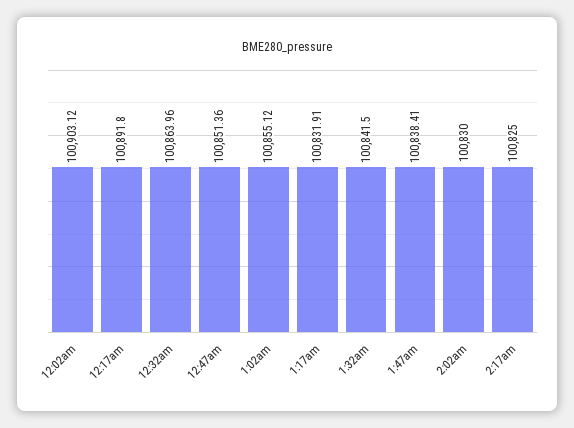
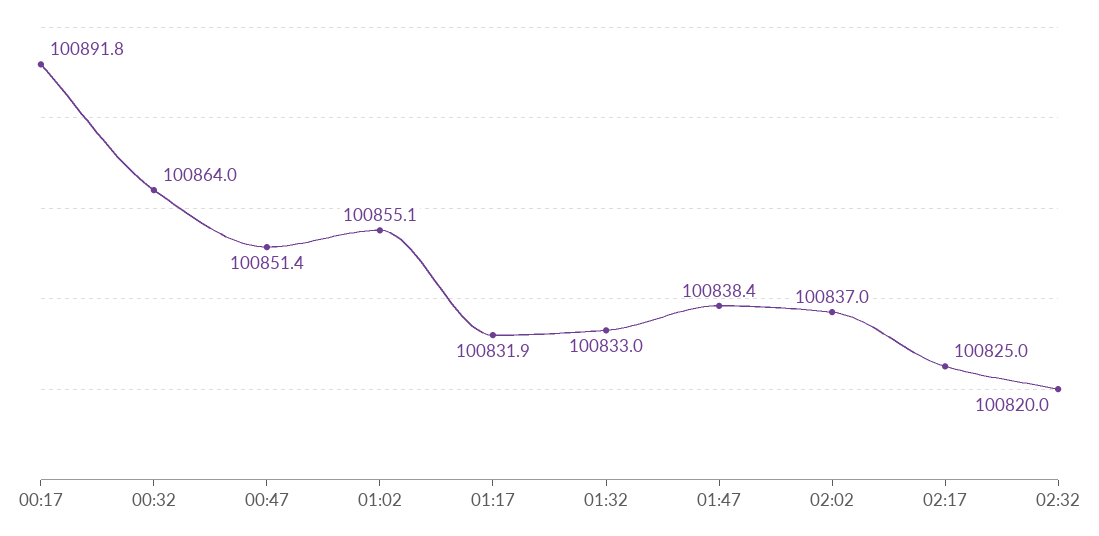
12:02am: 100903.12 -> none
1:32am: 100841.5 -> 100833
2:02am: 100830 -> 100837
02:32: none -> 100820

